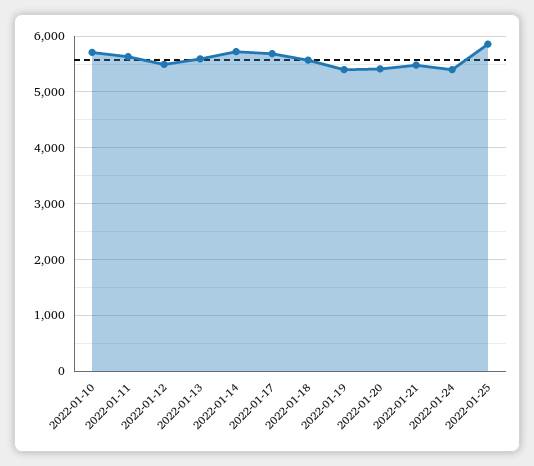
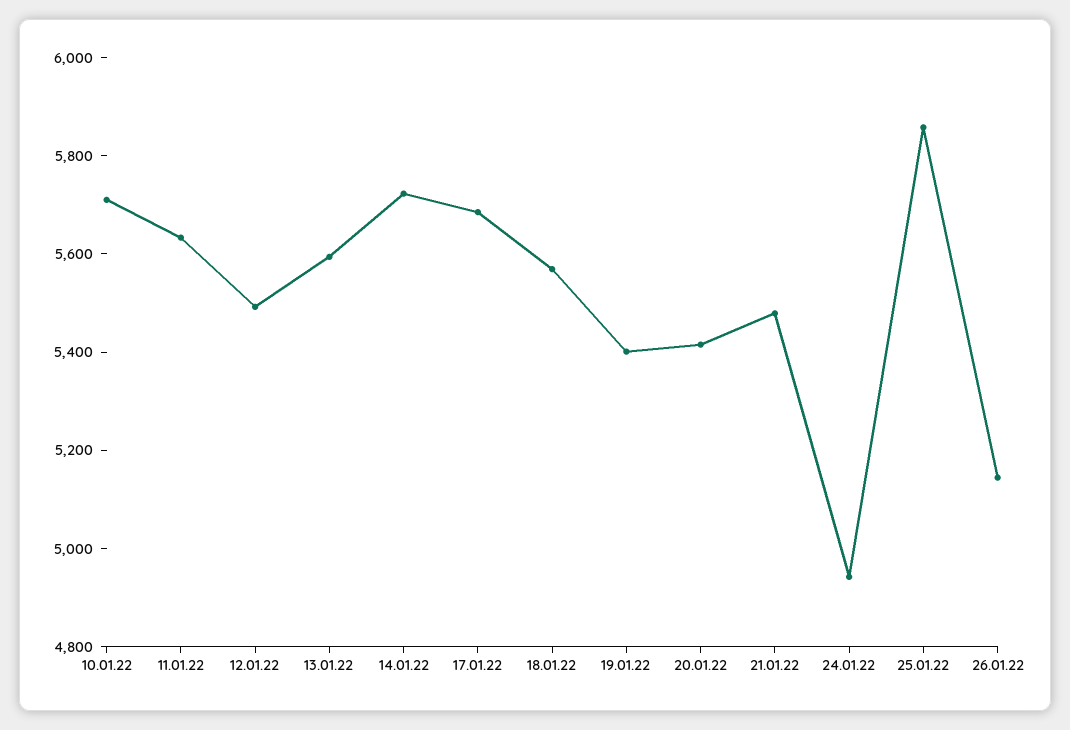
2022-01-24: 5400 -> 4950
26.01.22: none -> 5150

